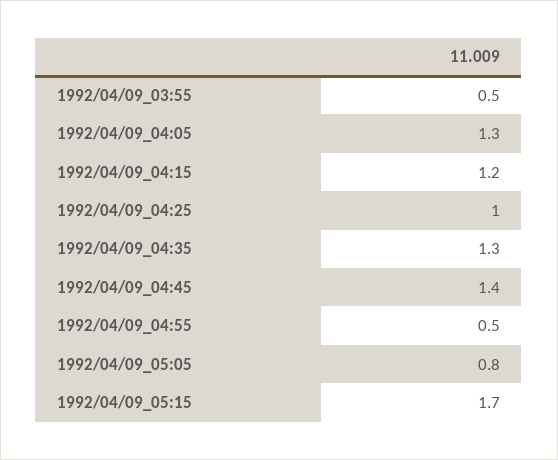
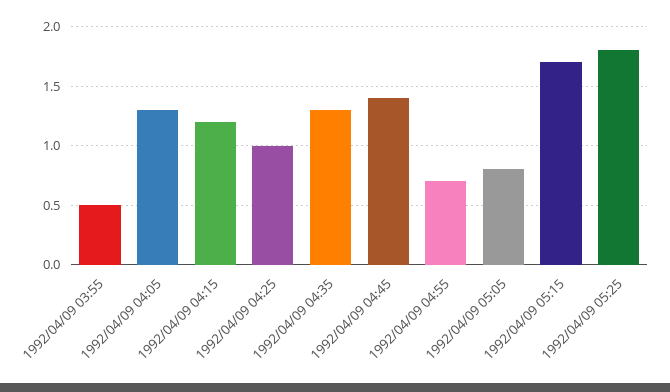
1992/04/09_04:55: 0.5 -> 0.7
1992/04/09 05:25: none -> 1.8

